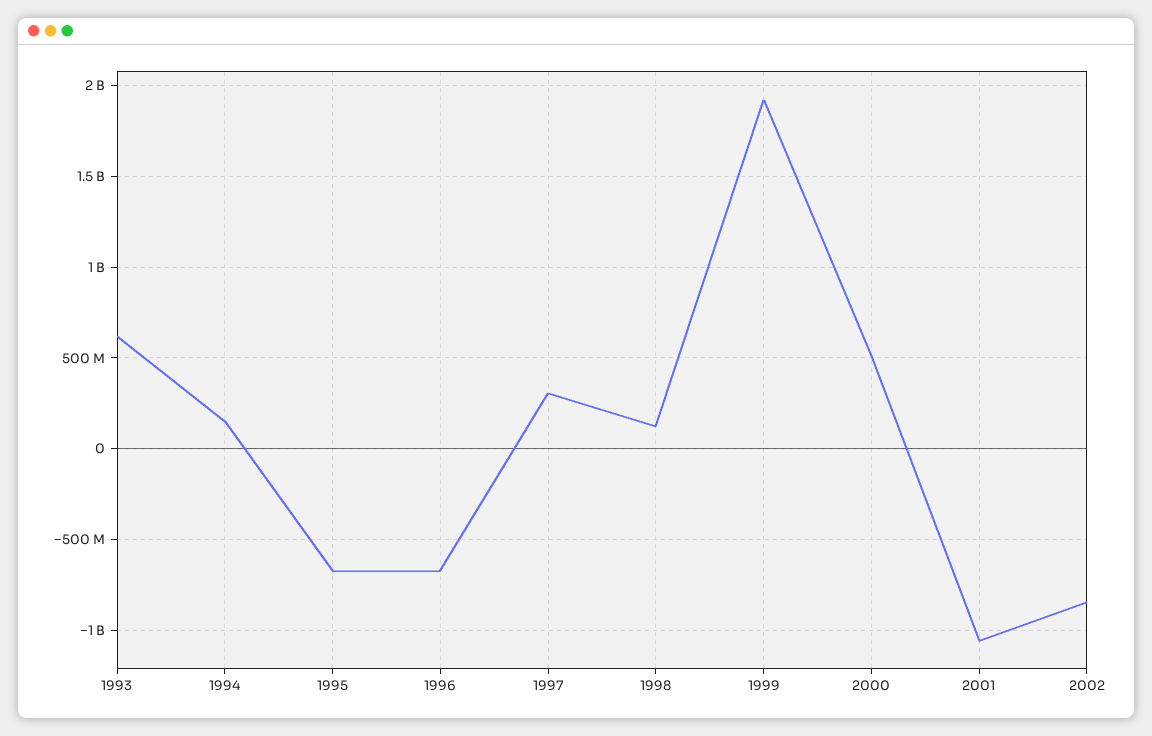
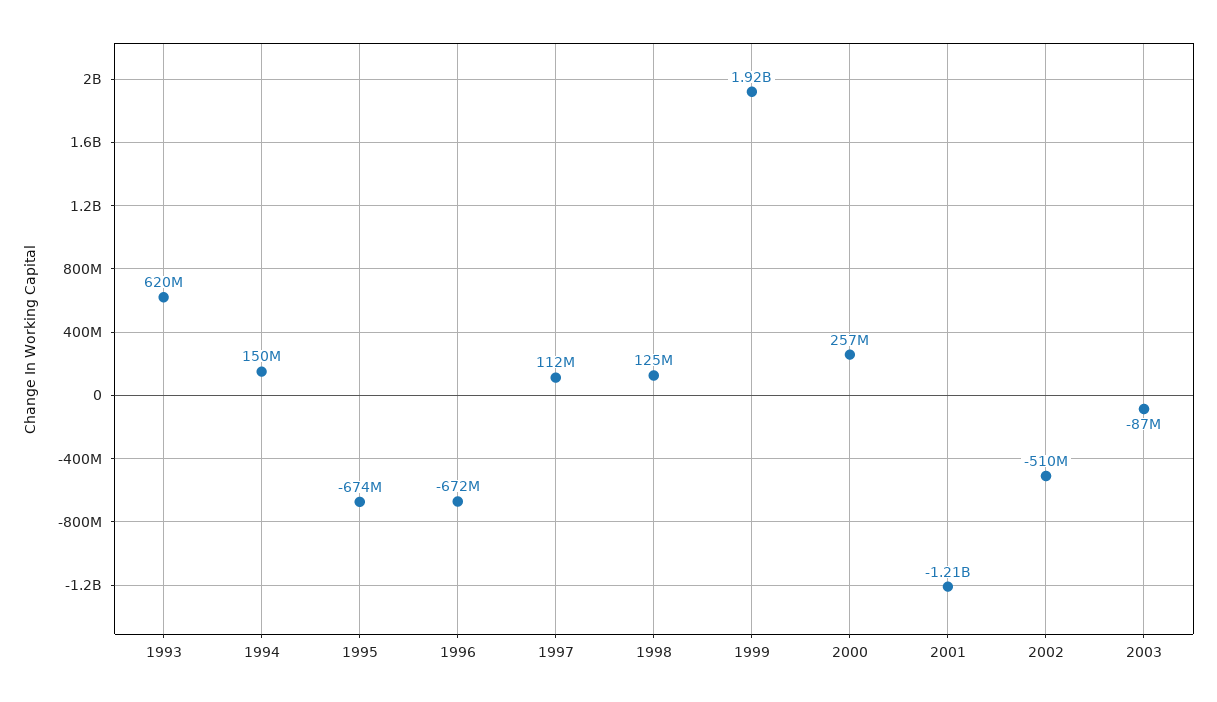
1997: 300000000 -> 112000000
2000: 500000000 -> 257000000
2001: -1050000000 -> -1210000000
2002: -850000000 -> -510000000
2003: none -> -87000000

